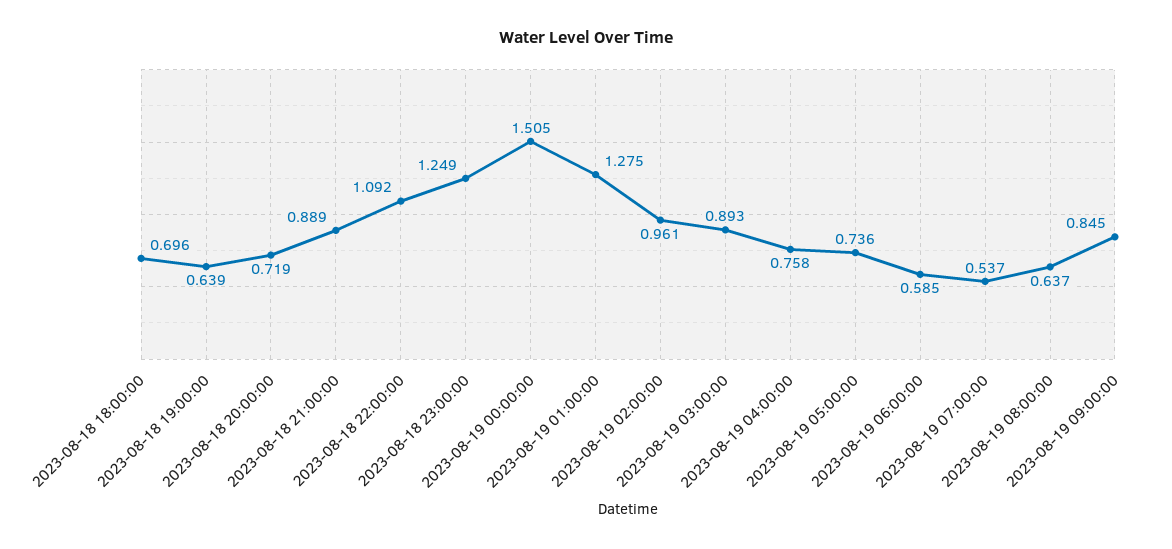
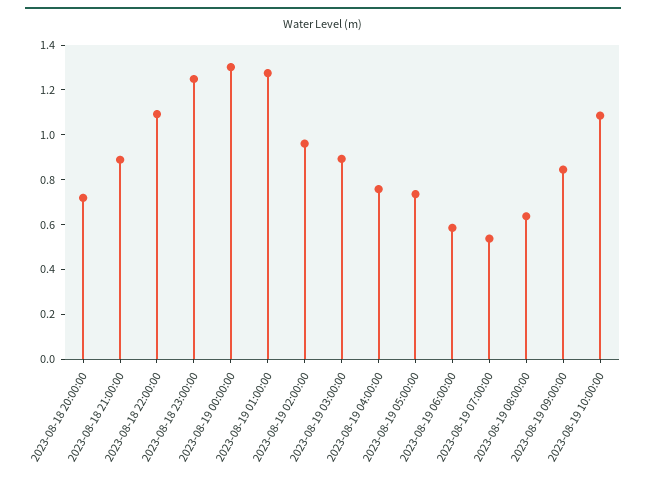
2023-08-18 18:00:00: 0.696 -> none
2023-08-18 19:00:00: 0.639 -> none
2023-08-19 00:00:00: 1.505 -> 1.3
2023-08-19 10:00:00: none -> 1.1

